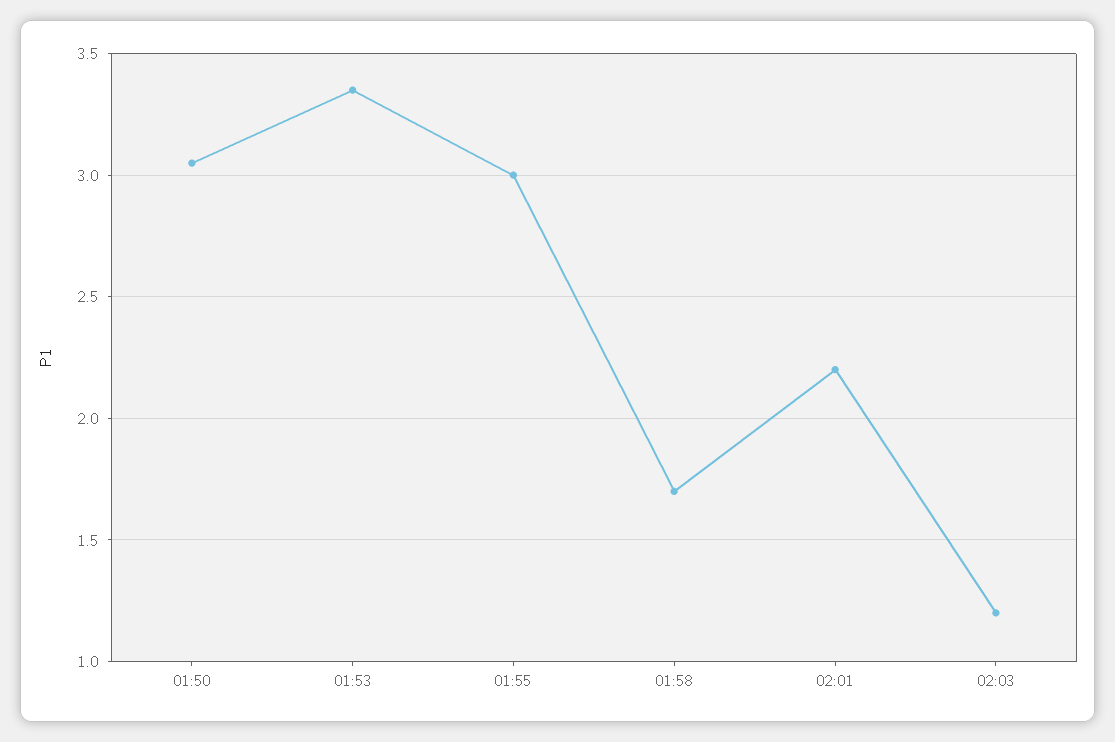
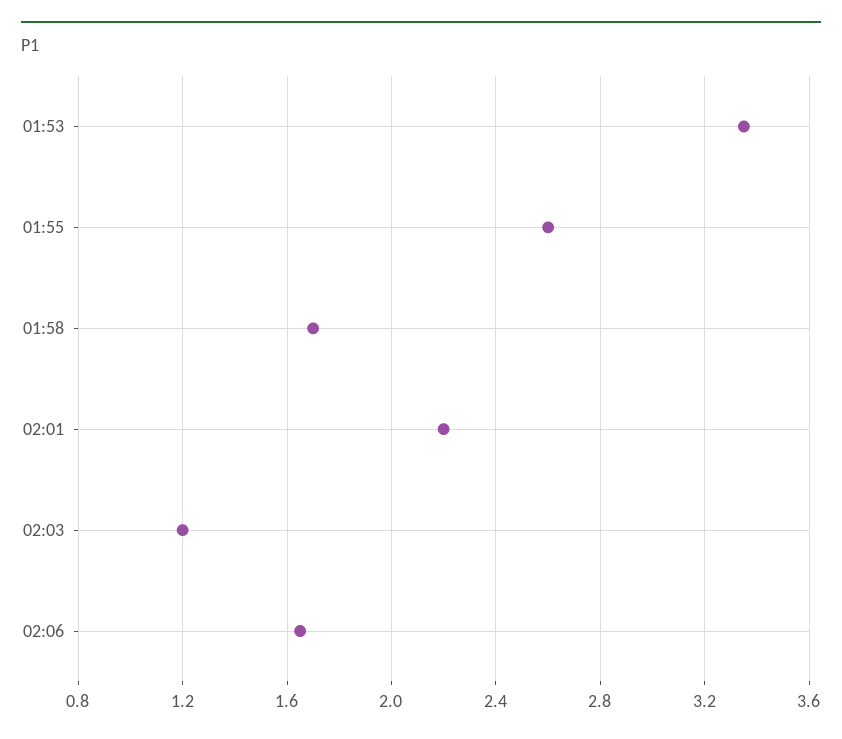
01:50: 3.05 -> none
01:55: 3 -> 2.6
02:06: none -> 1.65

